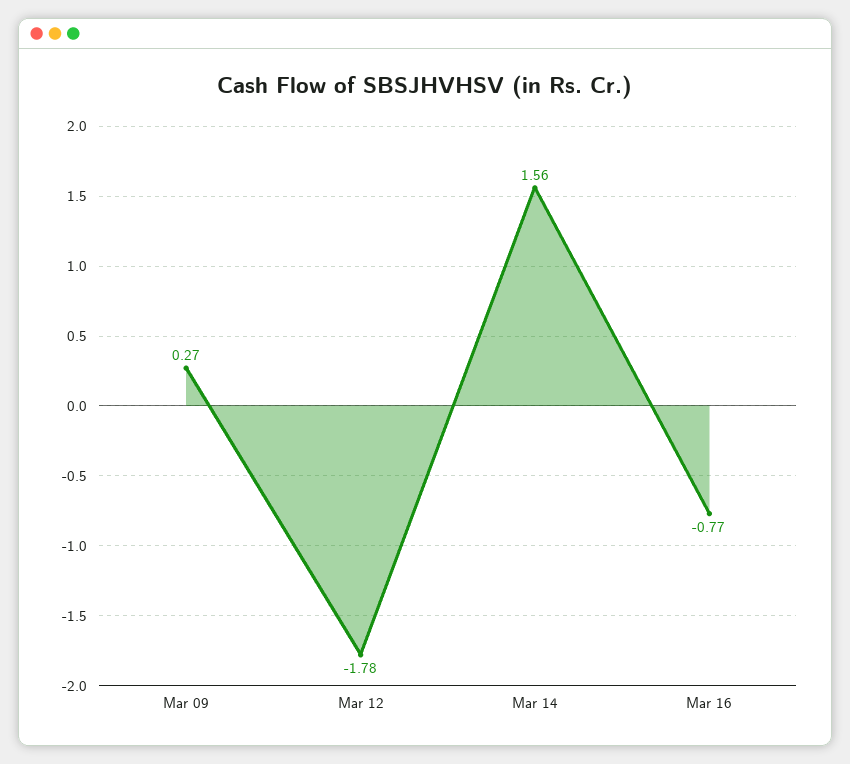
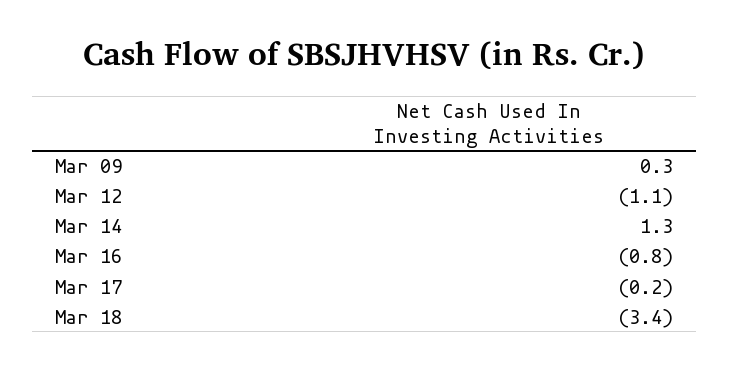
Mar 12: -1.78 -> -1.1
Mar 14: 1.56 -> 1.3
Mar 17: none -> -0.2
Mar 18: none -> -3.4

